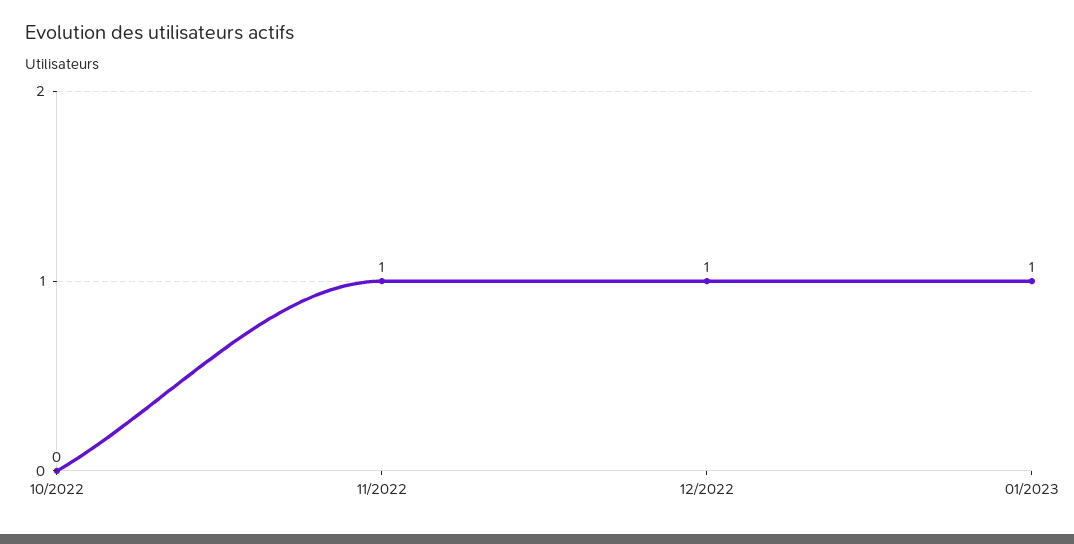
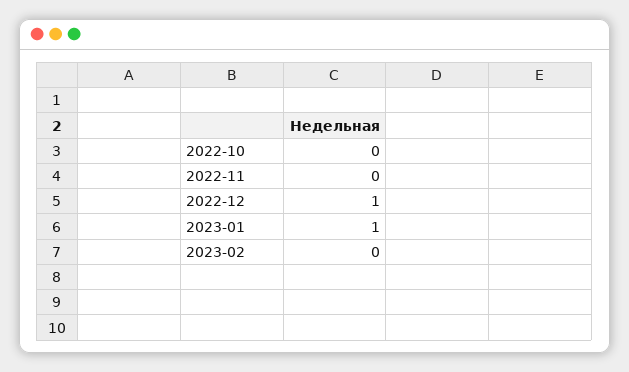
11/2022: 1 -> 0
2023-02: none -> 0

